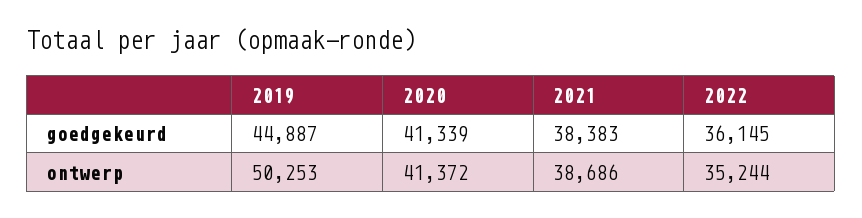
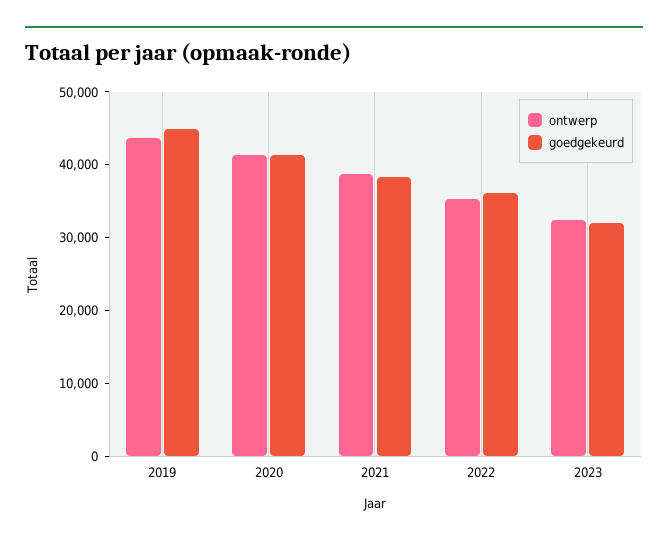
ontwerp, 2019: 50253 -> 44000
ontwerp, 2023: none -> 32000
goedgekeurd, 2023: none -> 32000

